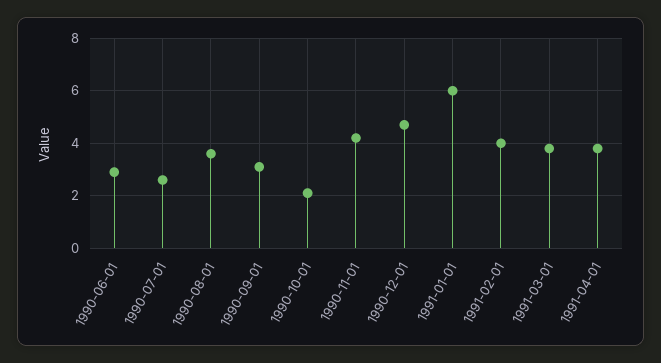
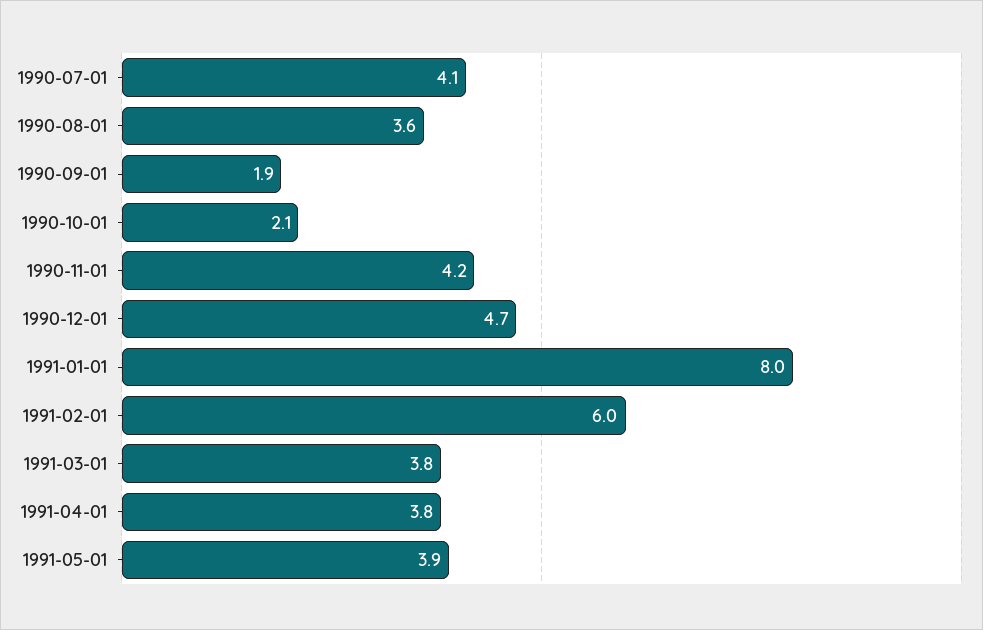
1990-06-01: 3 -> none
1990-07-01: 2.5 -> 4.1
1990-09-01: 3 -> 1.9
1991-01-01: 6 -> 8
1991-02-01: 4 -> 6
1991-05-01: none -> 3.9

